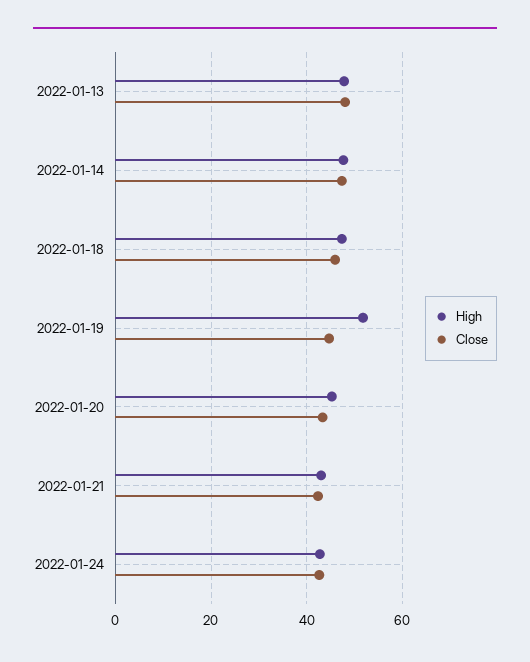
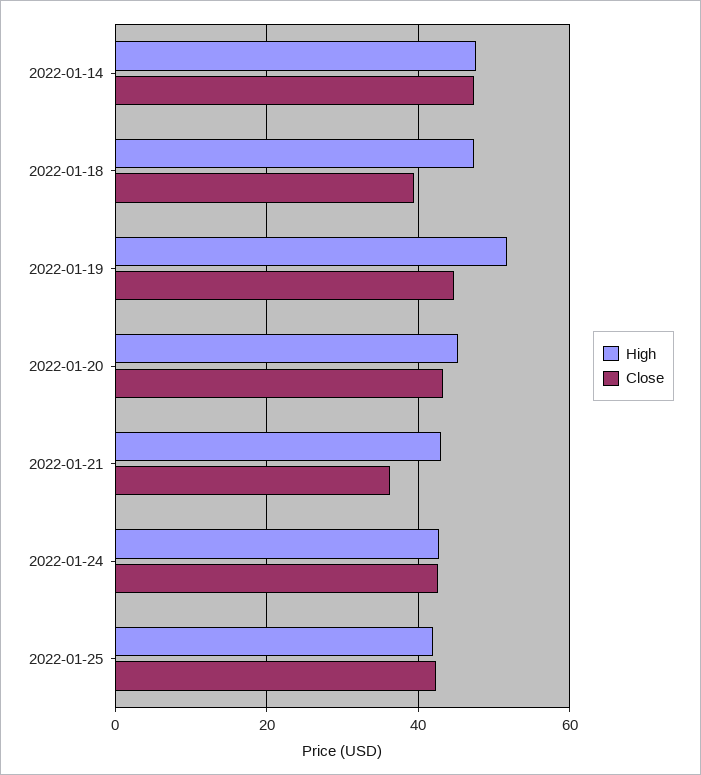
High, 2022-01-13: 48 -> none
Close, 2022-01-13: 48 -> none
Close, 2022-01-18: 46 -> 40
Close, 2022-01-21: 42 -> 36
High, 2022-01-25: none -> 42
Close, 2022-01-25: none -> 42

